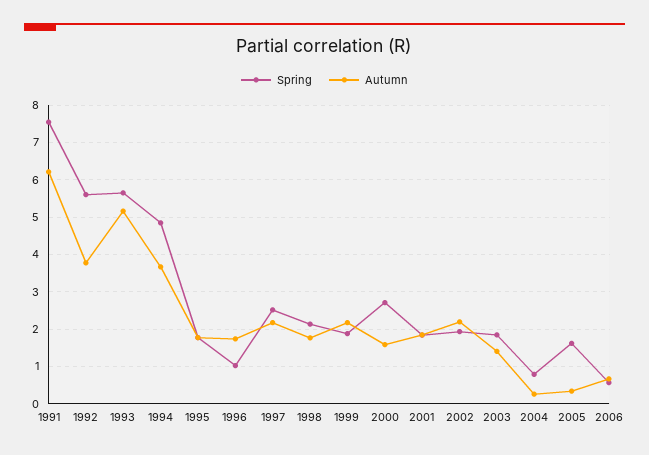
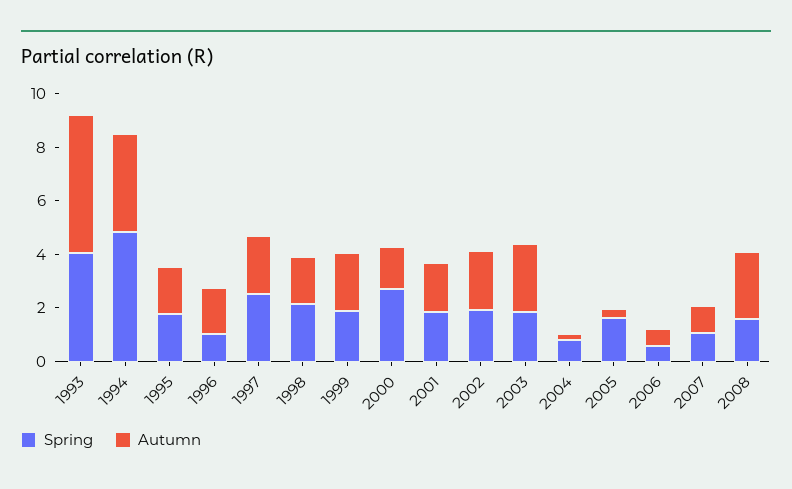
Spring, 1991: 7.6 -> none
Autumn, 1991: 6.2 -> none
Spring, 1992: 5.6 -> none
Autumn, 1992: 3.8 -> none
Spring, 1993: 5.6 -> 4
Autumn, 2003: 1.4 -> 2.5
Spring, 2007: none -> 1
Autumn, 2007: none -> 1
Spring, 2008: none -> 1.5
Autumn, 2008: none -> 2.5

